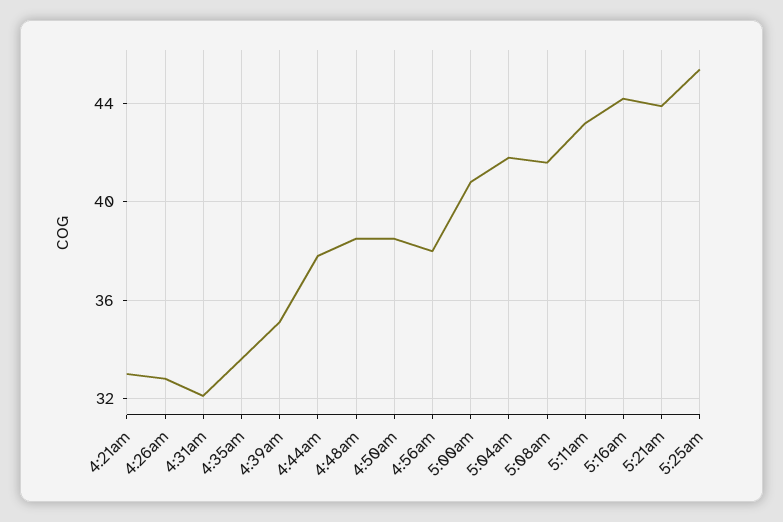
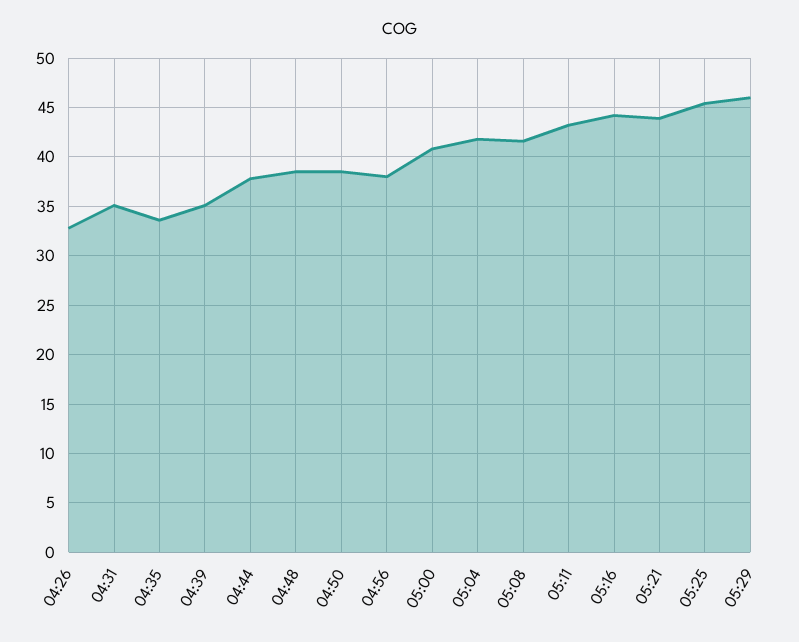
4:21am: 33 -> none
4:31am: 32 -> 35
05:29: none -> 46

